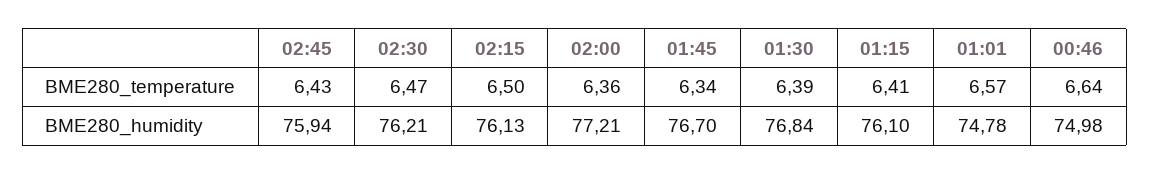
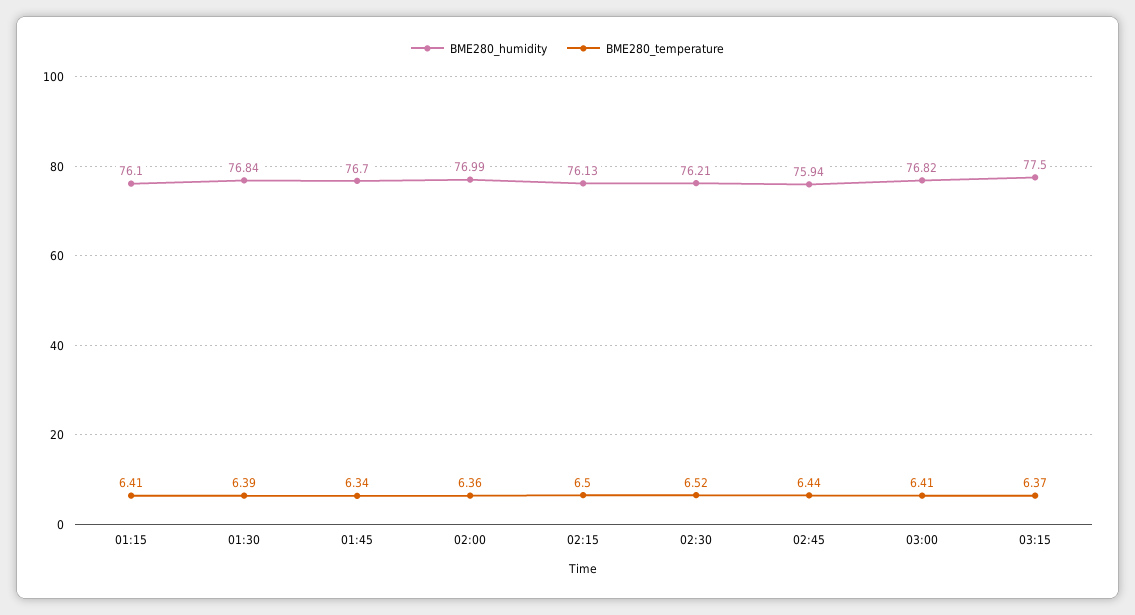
BME280_temperature, 02:45: 6.43 -> 6.44
BME280_temperature, 02:30: 6.47 -> 6.52
BME280_temperature, 01:01: 6.57 -> none
BME280_temperature, 00:46: 6.64 -> none
BME280_humidity, 02:00: 77.21 -> 76.99
BME280_humidity, 01:01: 74.78 -> none
BME280_humidity, 00:46: 74.98 -> none
BME280_humidity, 03:00: none -> 76.82
BME280_temperature, 03:00: none -> 6.41
BME280_humidity, 03:15: none -> 77.5
BME280_temperature, 03:15: none -> 6.37

